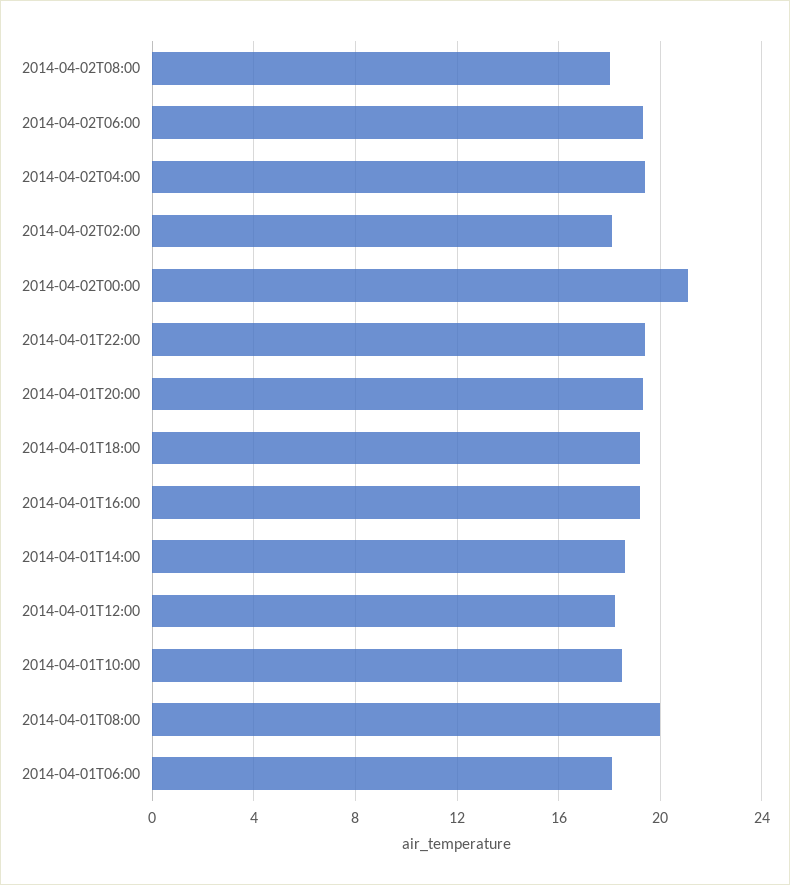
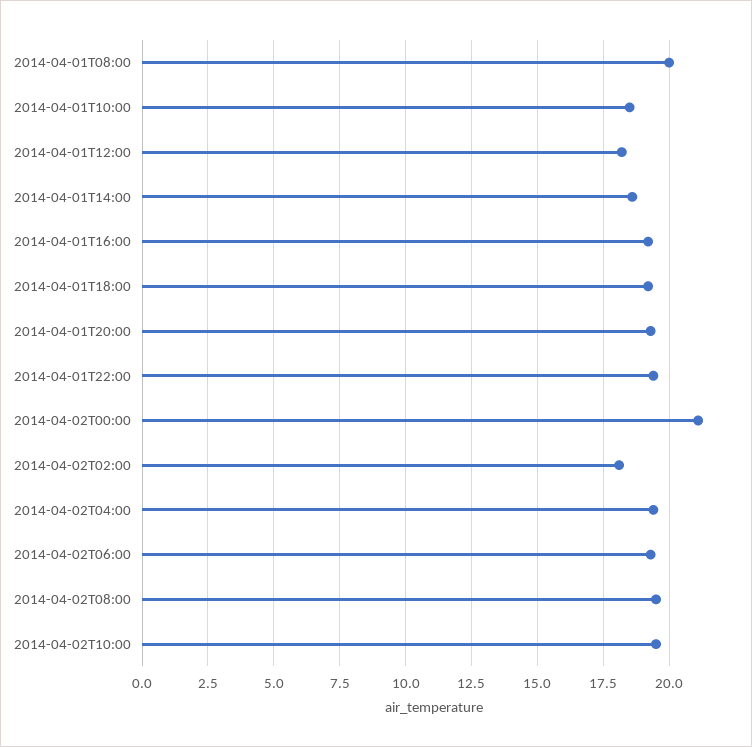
2014-04-02T08:00: 18 -> 19.5
2014-04-01T06:00: 18 -> none
2014-04-02T10:00: none -> 19.5

